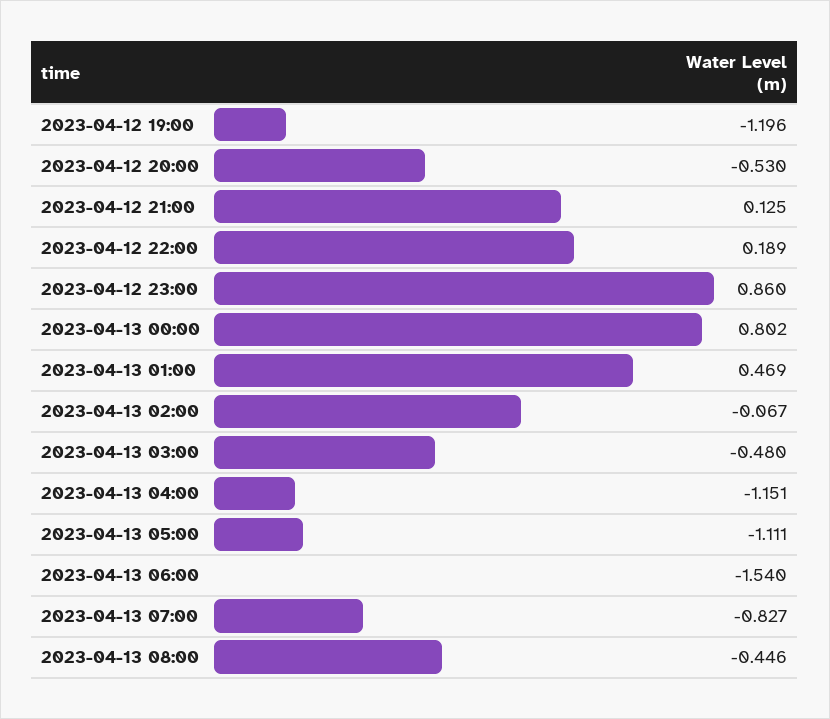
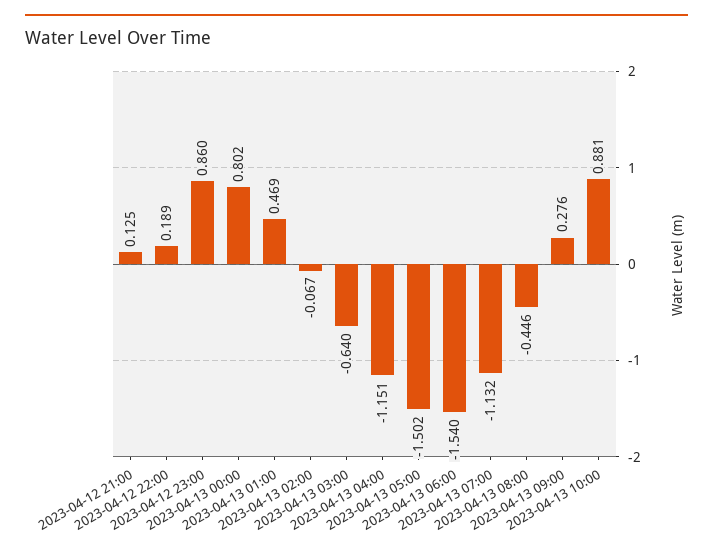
2023-04-12 19:00: -1.196 -> none
2023-04-12 20:00: -0.53 -> none
2023-04-13 03:00: -0.48 -> -0.64
2023-04-13 05:00: -1.111 -> -1.502
2023-04-13 07:00: -0.827 -> -1.132
2023-04-13 09:00: none -> 0.276
2023-04-13 10:00: none -> 0.881

